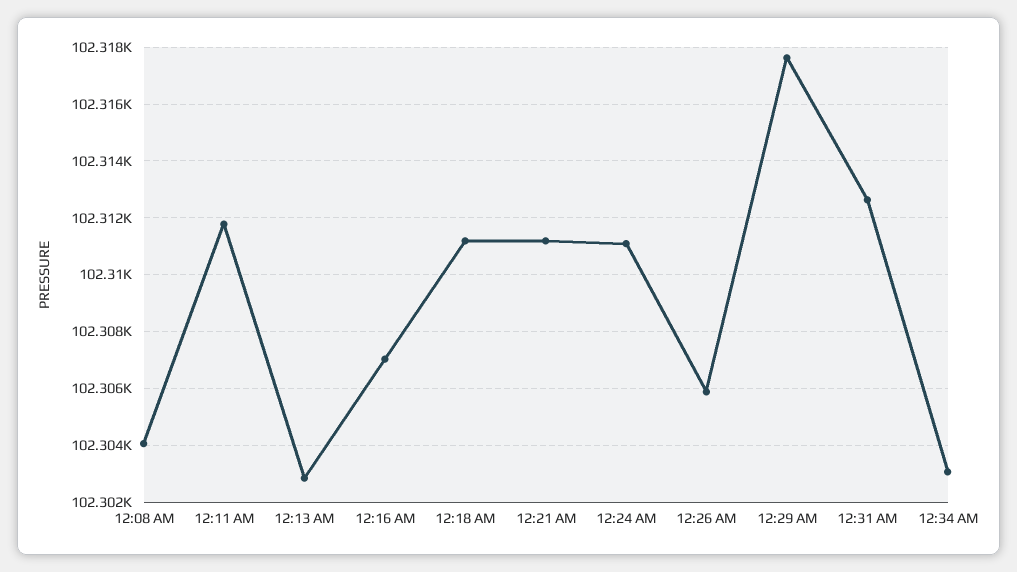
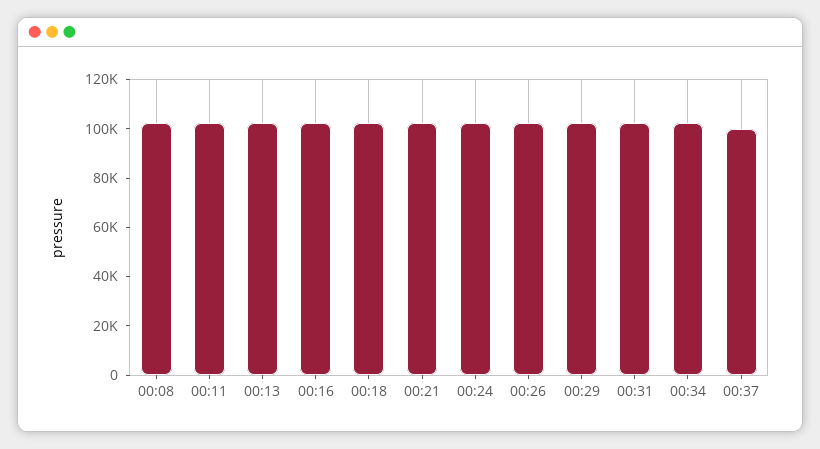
00:37: none -> 100000

